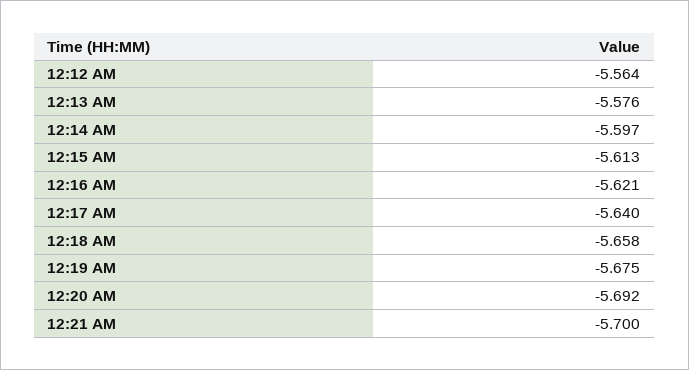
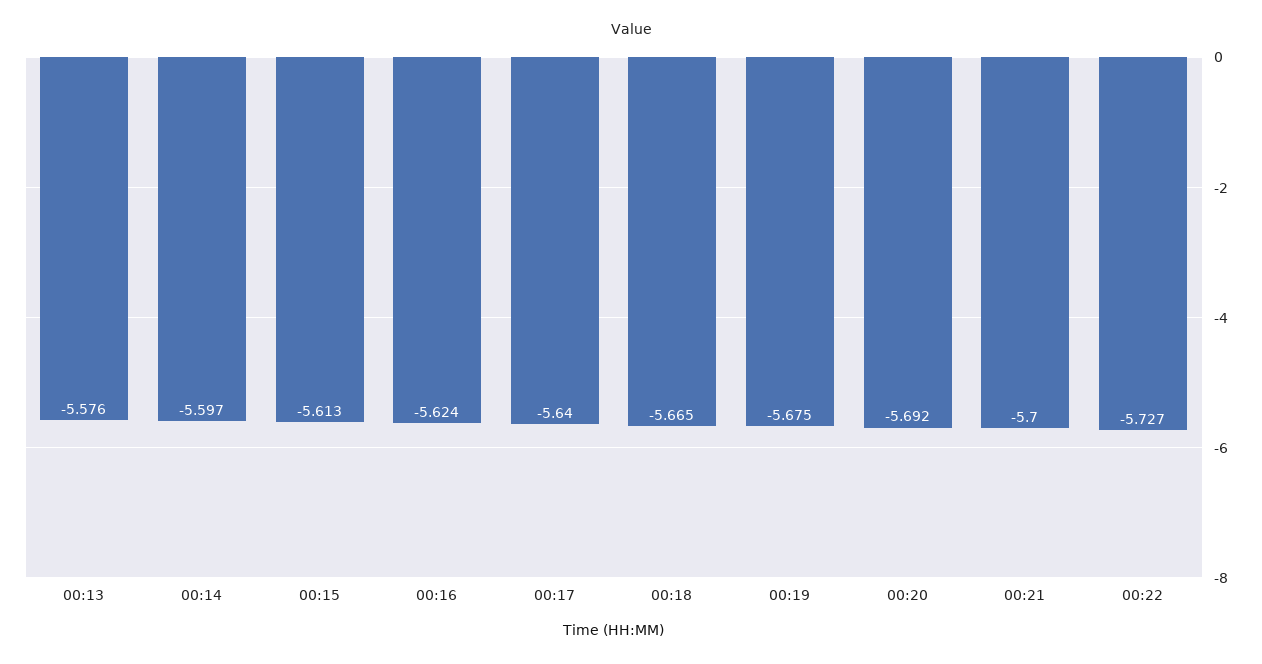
12:12 AM: -5.564 -> none
12:16 AM: -5.621 -> -5.624
12:18 AM: -5.658 -> -5.665
00:22: none -> -5.727

